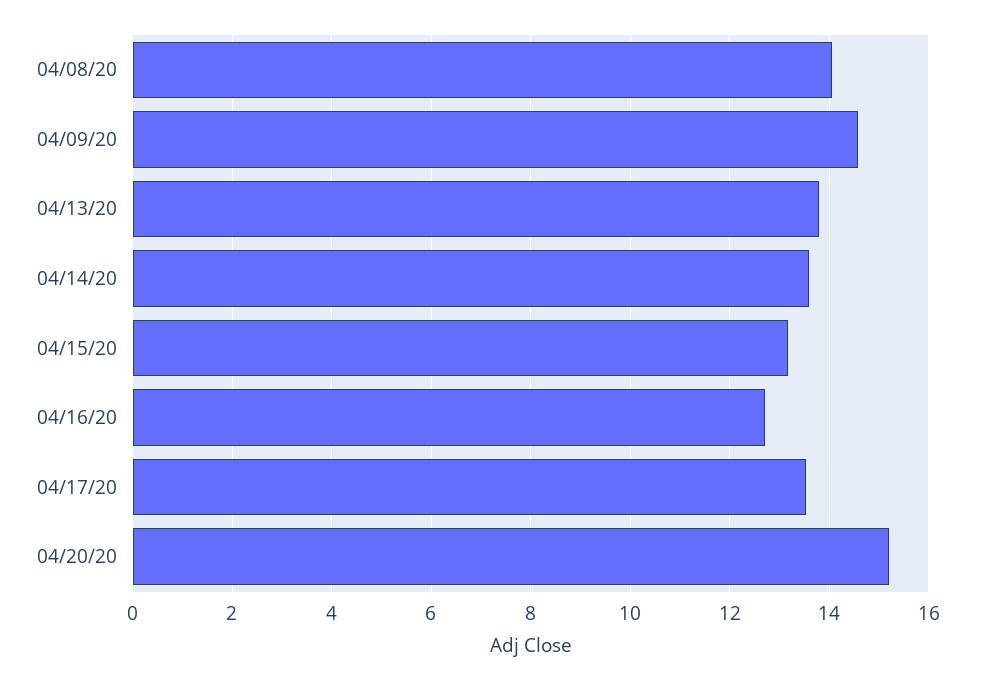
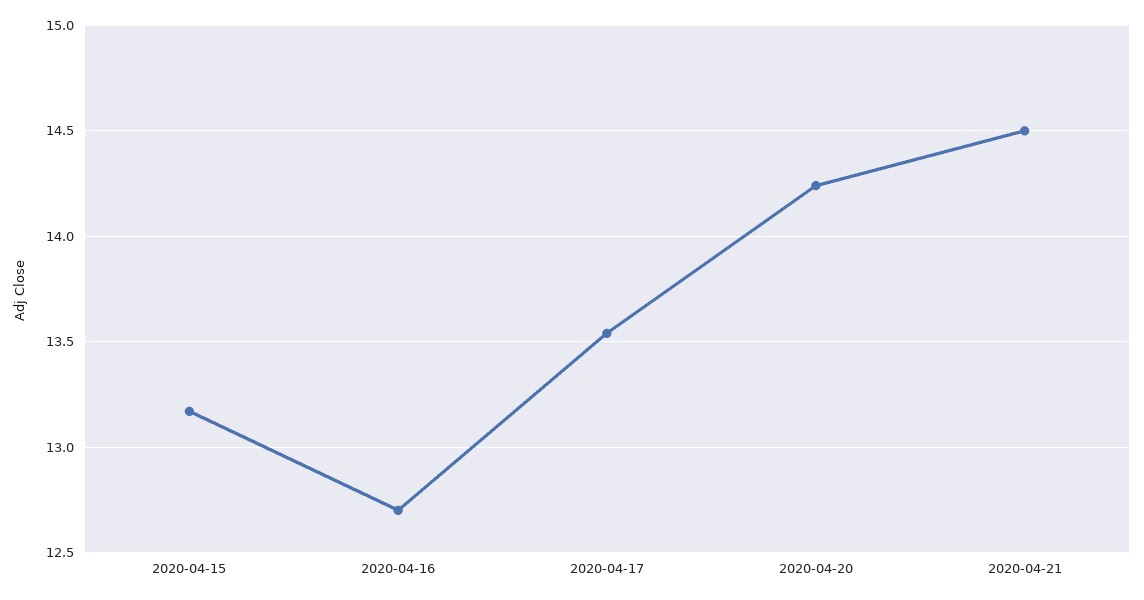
04/08/20: 14 -> none
04/09/20: 14.6 -> none
04/13/20: 13.8 -> none
04/14/20: 13.6 -> none
04/20/20: 15.2 -> 14.25
2020-04-21: none -> 14.5

